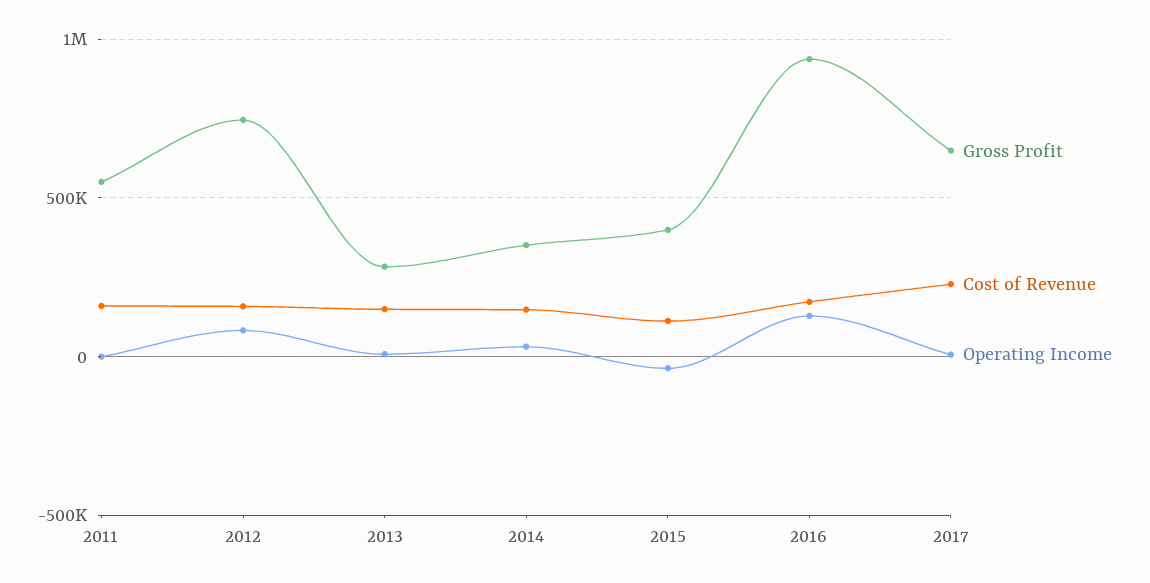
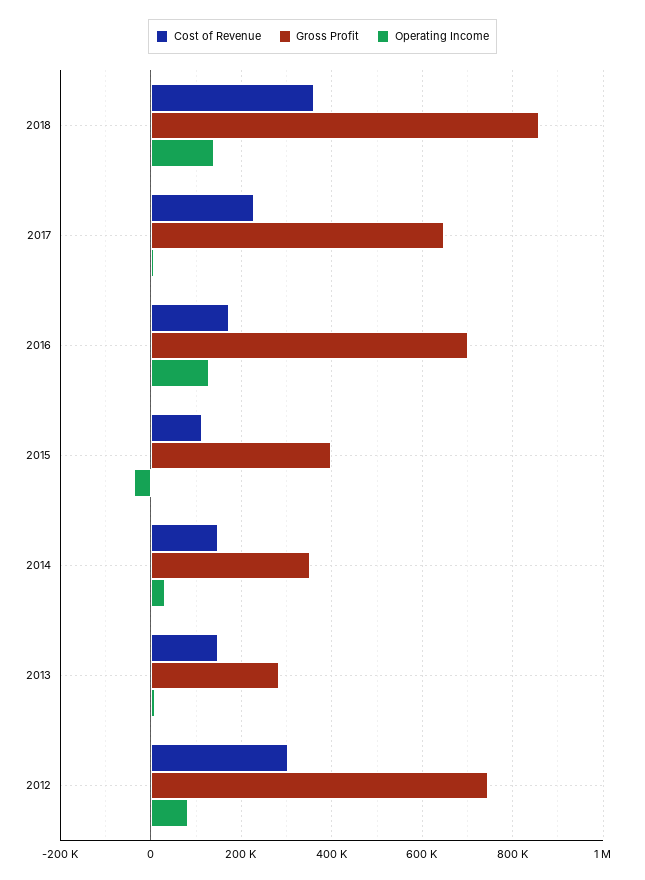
Gross Profit, 2011: 550000 -> none
Cost of Revenue, 2011: 150000 -> none
Operating Income, 2011: 0 -> none
Cost of Revenue, 2012: 150000 -> 300000
Gross Profit, 2016: 950000 -> 700000
Cost of Revenue, 2018: none -> 360000
Gross Profit, 2018: none -> 860000
Operating Income, 2018: none -> 140000

